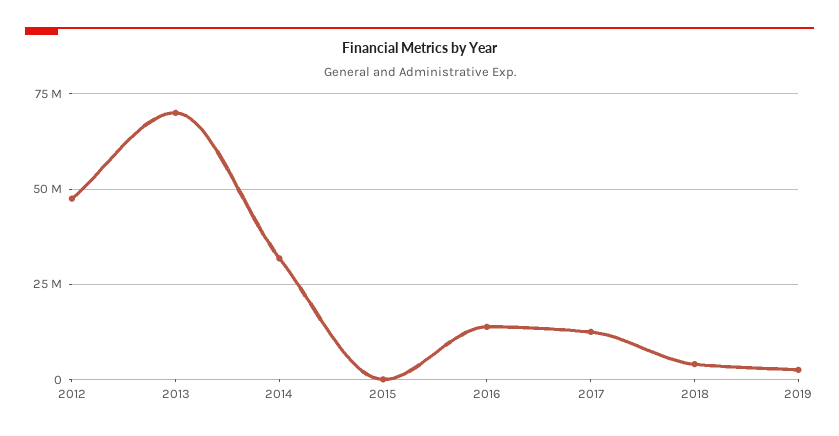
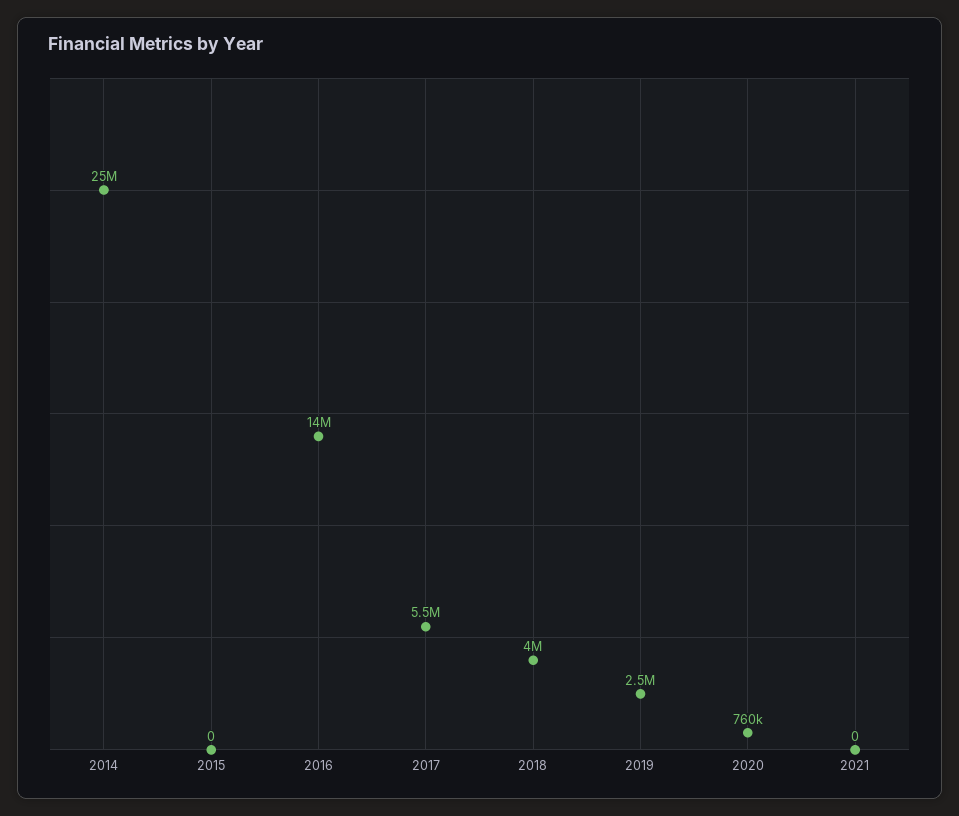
2012: 47500000 -> none
2013: 70000000 -> none
2014: 32500000 -> 25000000
2017: 12500000 -> 5500000
2020: none -> 760000
2021: none -> 0

